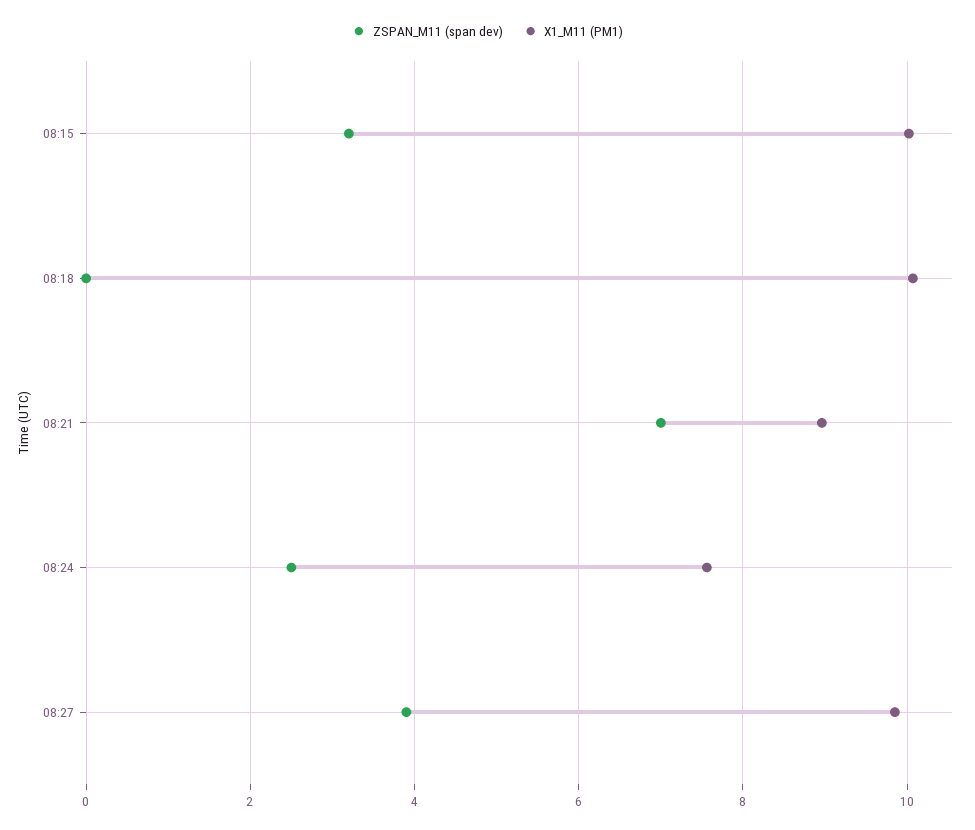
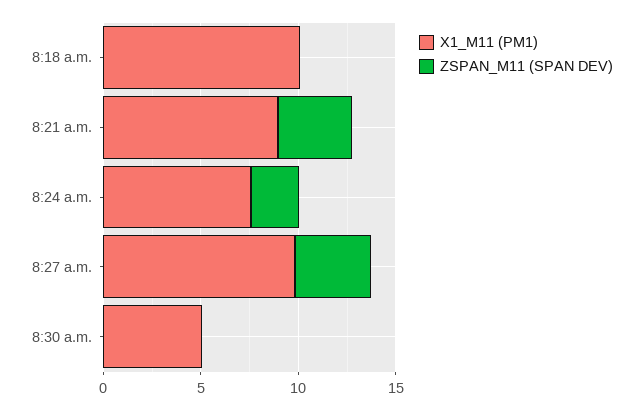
ZSPAN_M11 (span dev), 08:15: 3.2 -> none
X1_M11 (PM1), 08:15: 10 -> none
ZSPAN_M11 (span dev), 08:21: 7 -> 4
X1_M11 (PM1), 8:30 a.m.: none -> 5
ZSPAN_M11 (span dev), 8:30 a.m.: none -> 0

